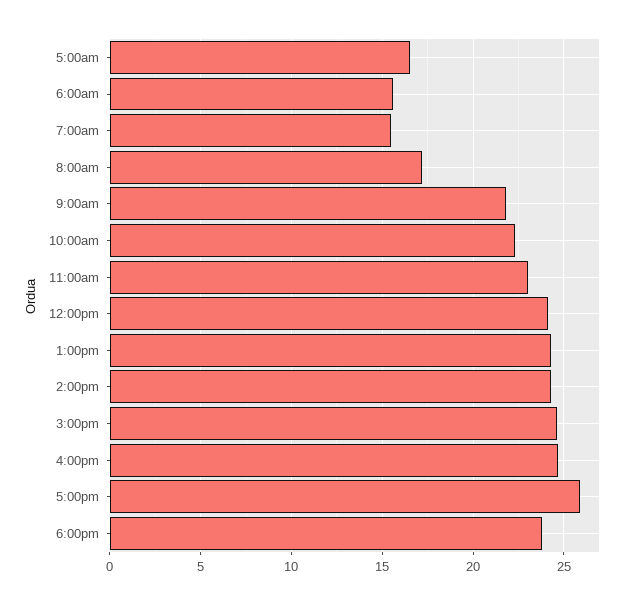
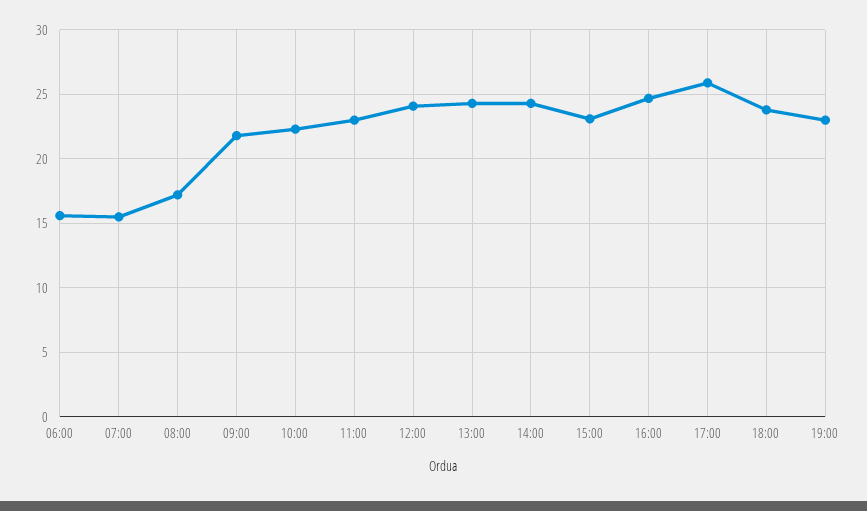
5:00am: 16.5 -> none
3:00pm: 24.5 -> 23
19:00: none -> 23

